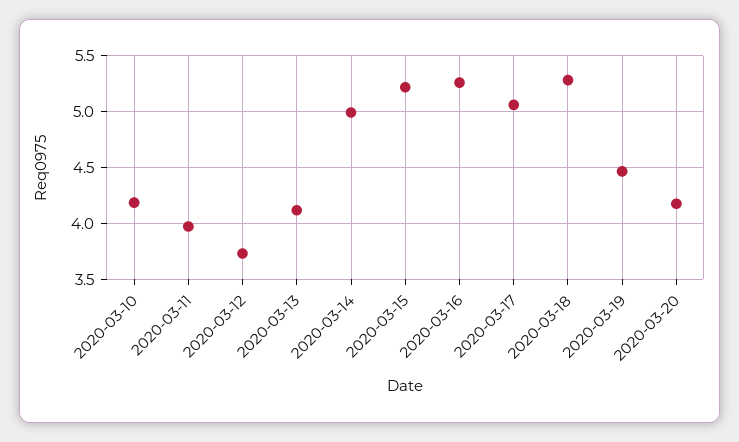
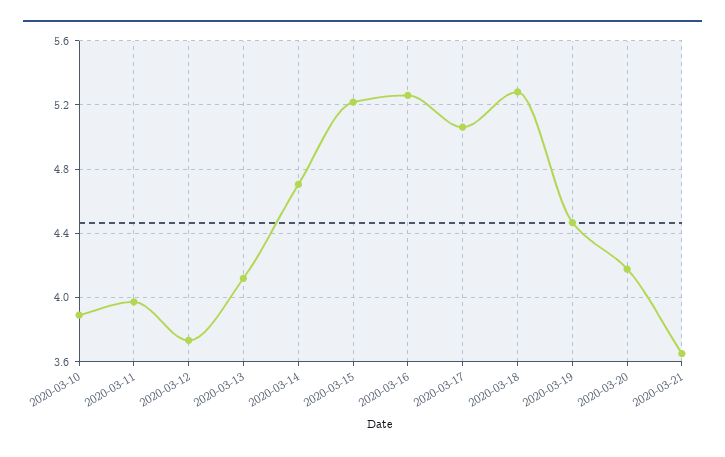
2020-03-10: 4.2 -> 3.9
2020-03-14: 5 -> 4.7
2020-03-21: none -> 3.65

